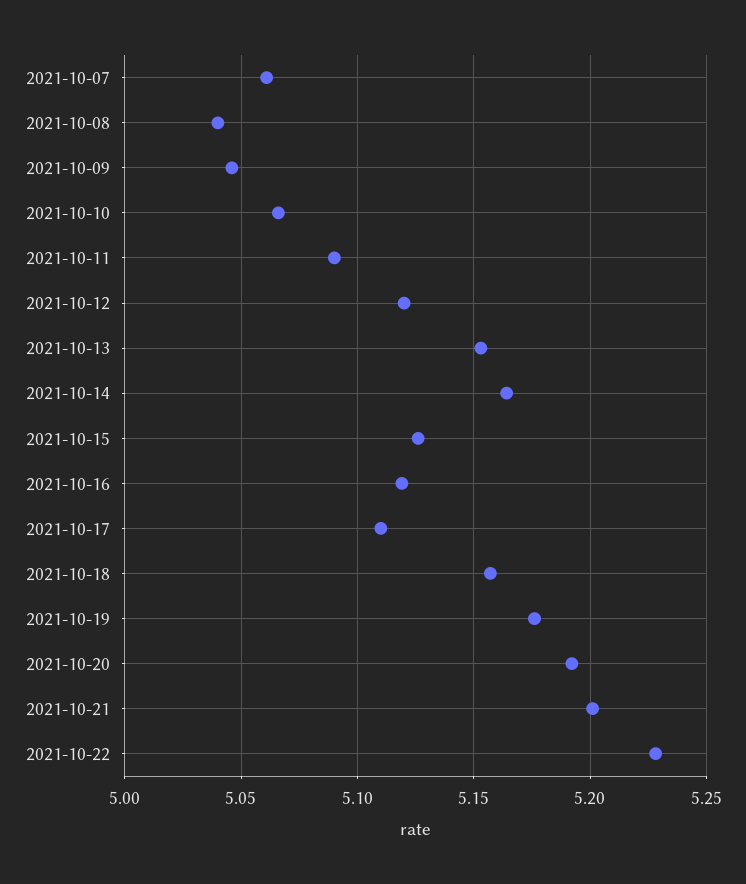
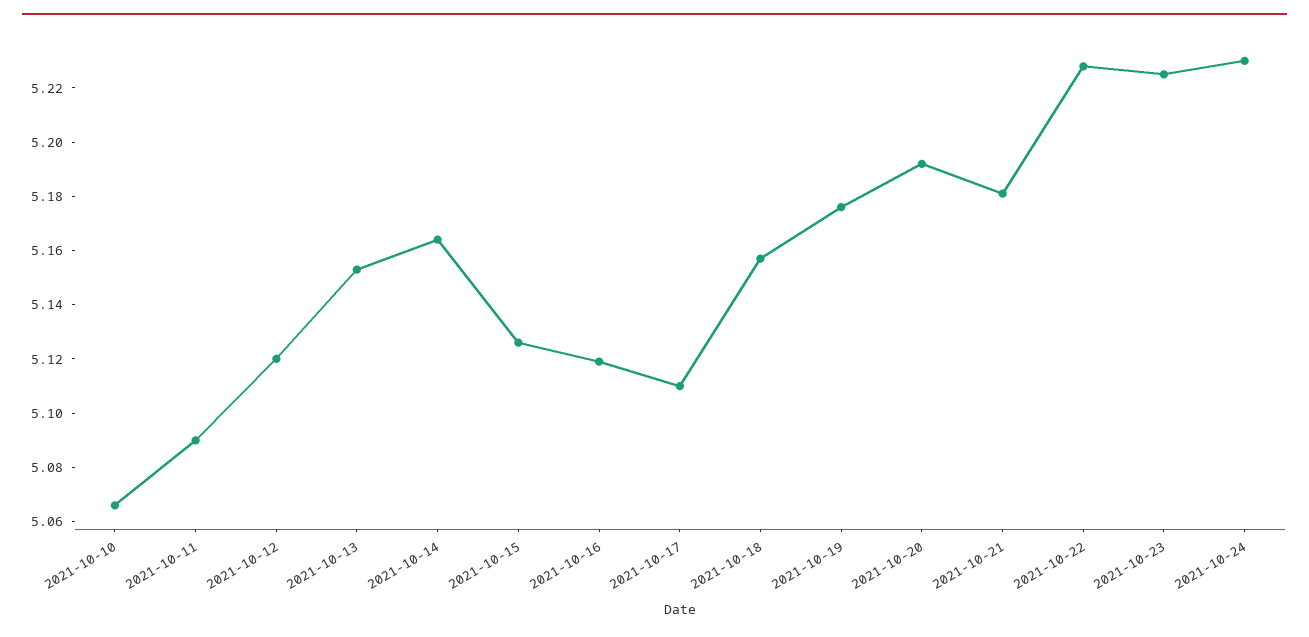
2021-10-07: 5.06 -> none
2021-10-08: 5.04 -> none
2021-10-09: 5.045 -> none
2021-10-21: 5.2 -> 5.18
2021-10-23: none -> 5.225
2021-10-24: none -> 5.23

